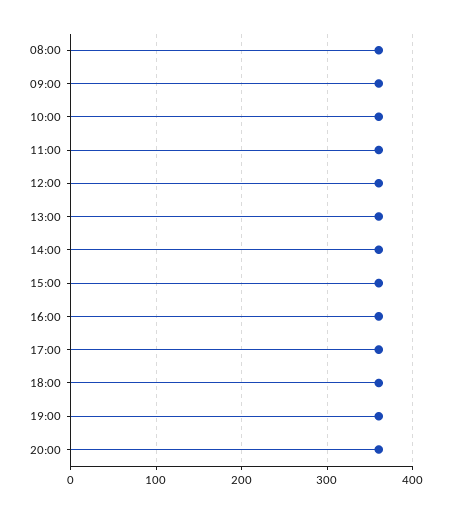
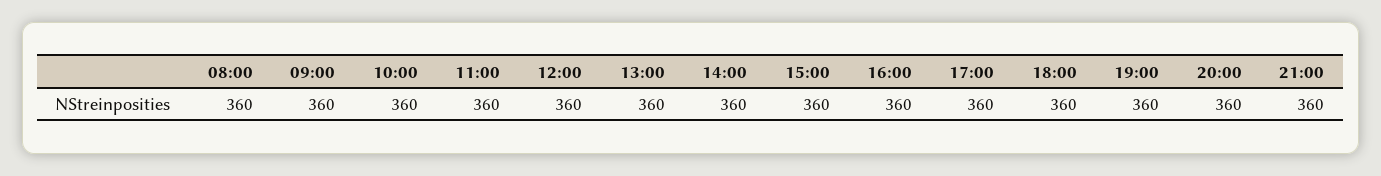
21:00: none -> 360

